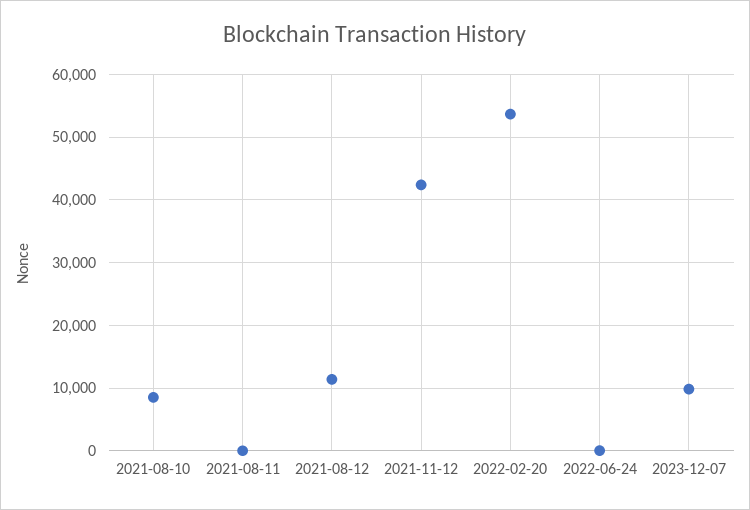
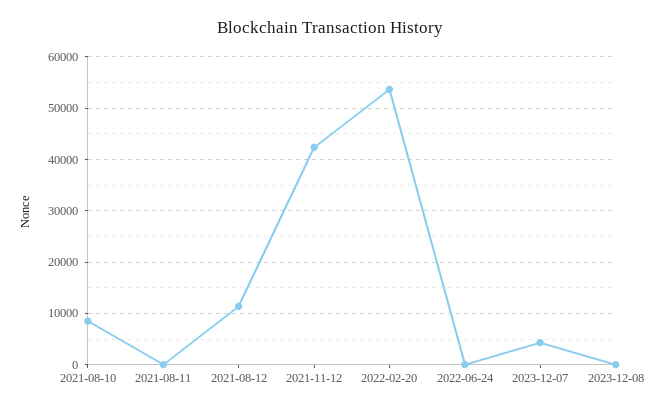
2023-12-07: 10000 -> 4000
2023-12-08: none -> 0

